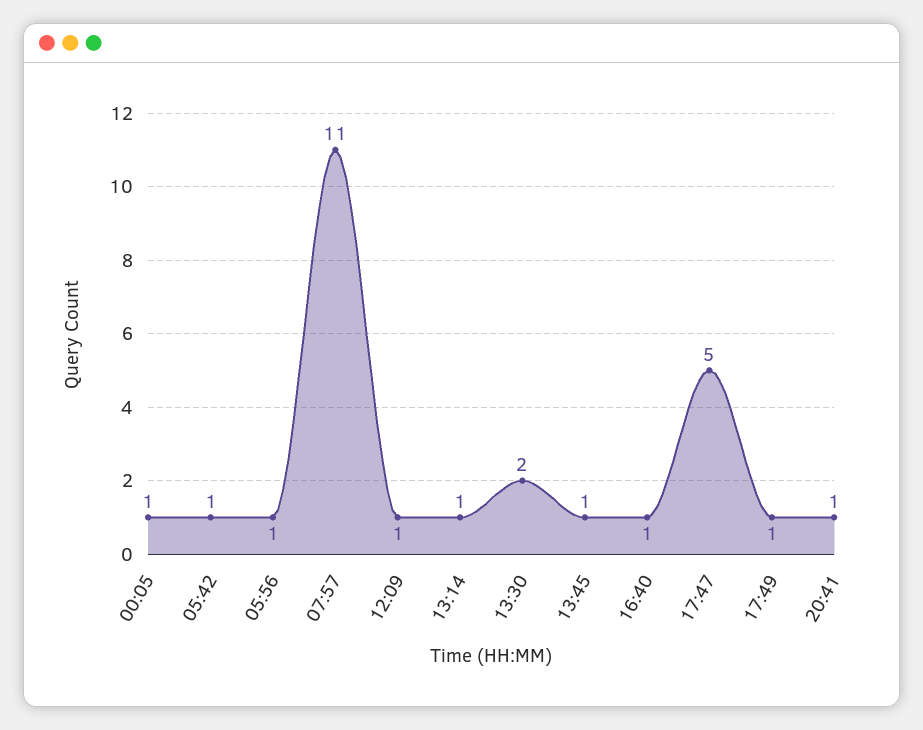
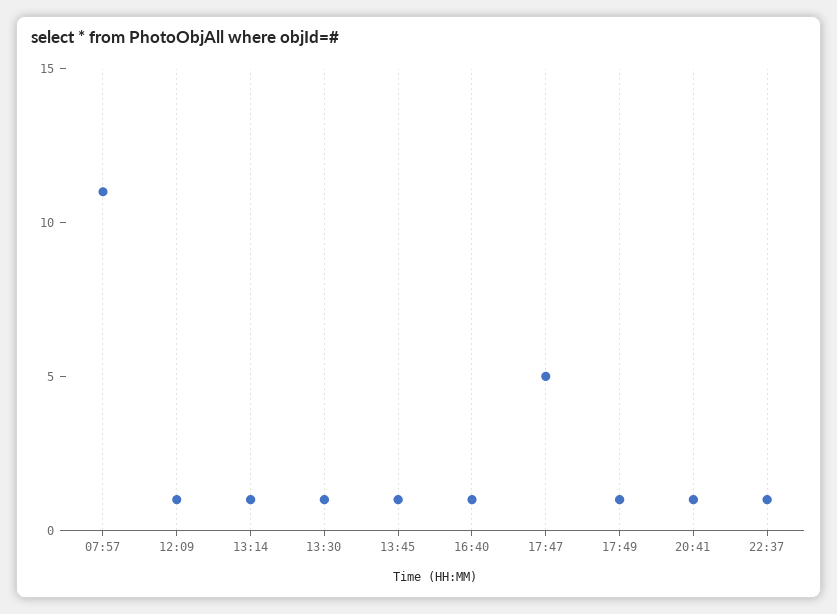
00:05: 1 -> none
05:42: 1 -> none
05:56: 1 -> none
13:30: 2 -> 1
22:37: none -> 1

